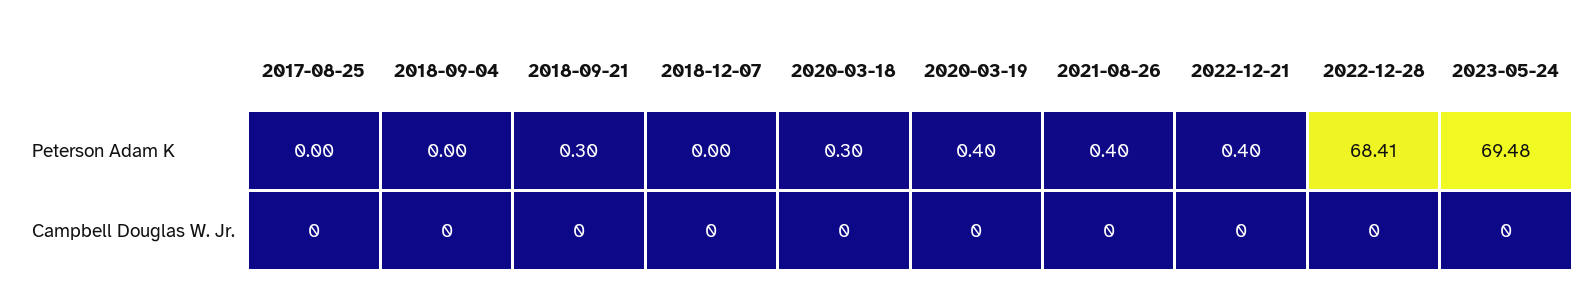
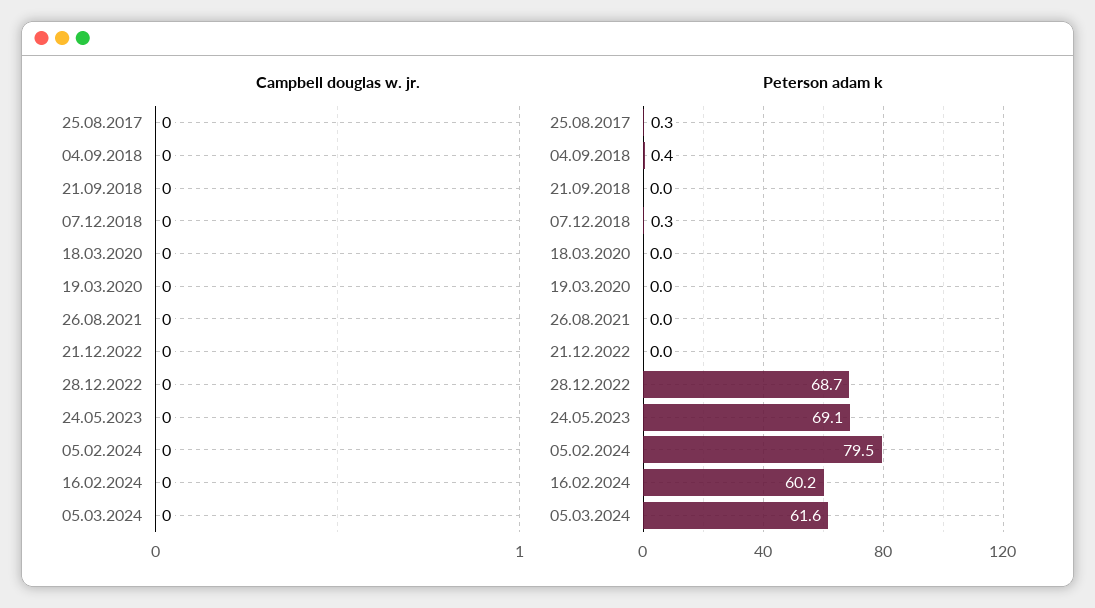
Peterson Adam K, 2017-08-25: 0 -> 0.3
Peterson Adam K, 2018-09-04: 0 -> 0.4
Peterson Adam K, 2018-09-21: 0.3 -> 0
Peterson Adam K, 2018-12-07: 0 -> 0.3
Peterson Adam K, 2020-03-18: 0.3 -> 0
Peterson Adam K, 2020-03-19: 0.4 -> 0
Peterson Adam K, 2021-08-26: 0.4 -> 0
Peterson Adam K, 2022-12-21: 0.4 -> 0
Peterson Adam K, 2022-12-28: 68.41 -> 68.7
Peterson Adam K, 2023-05-24: 69.48 -> 69.1
Campbell Douglas W. Jr., 05.02.2024: none -> 0
Campbell Douglas W. Jr., 16.02.2024: none -> 0
Campbell Douglas W. Jr., 05.03.2024: none -> 0
Peterson Adam K, 05.02.2024: none -> 79.5
Peterson Adam K, 16.02.2024: none -> 60.2
Peterson Adam K, 05.03.2024: none -> 61.6

